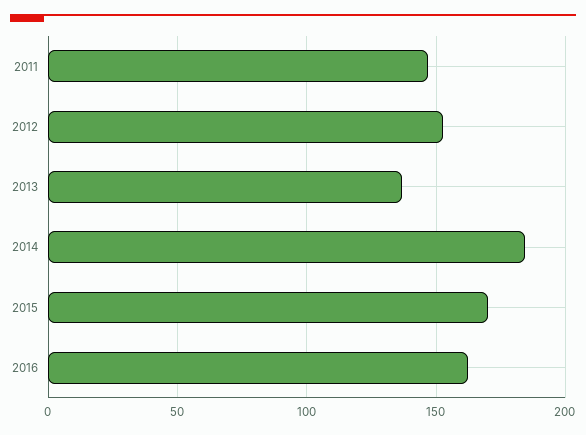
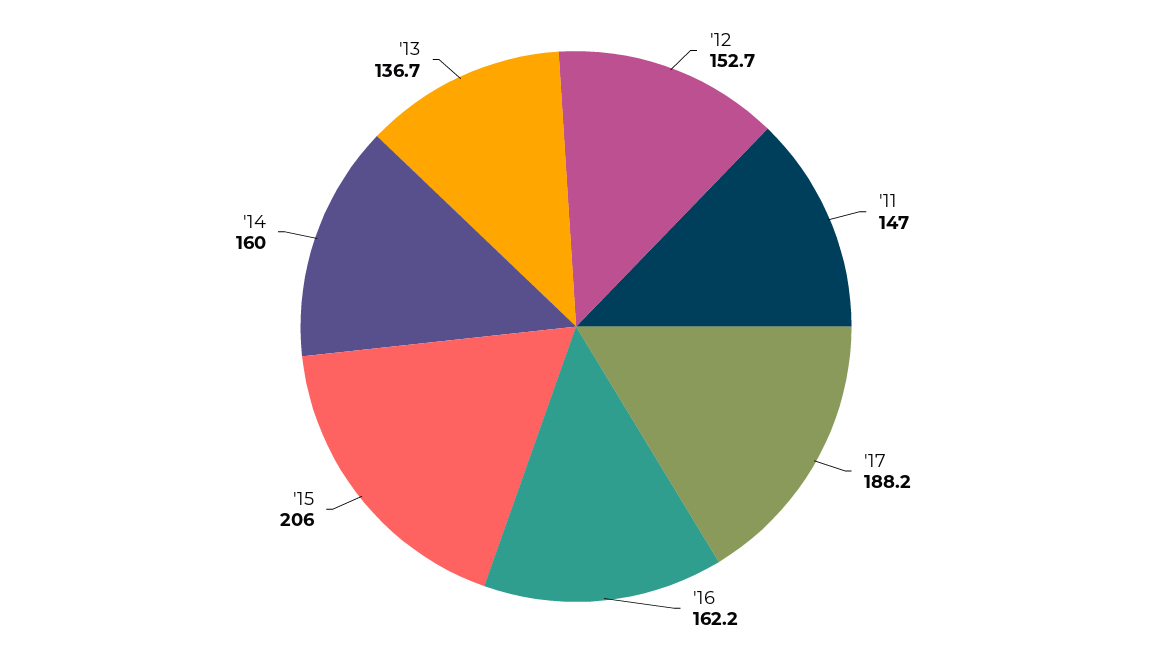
2014: 185 -> 160
2015: 170 -> 206
'17: none -> 188.2

